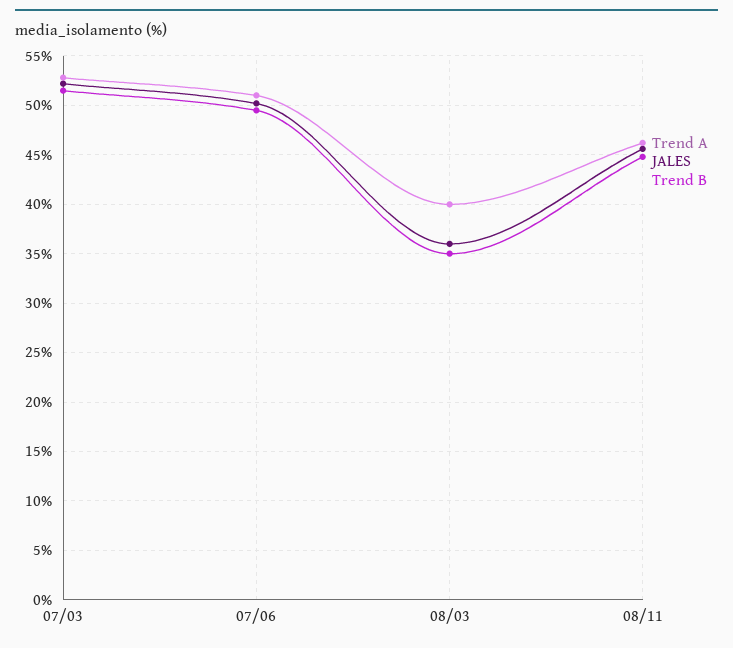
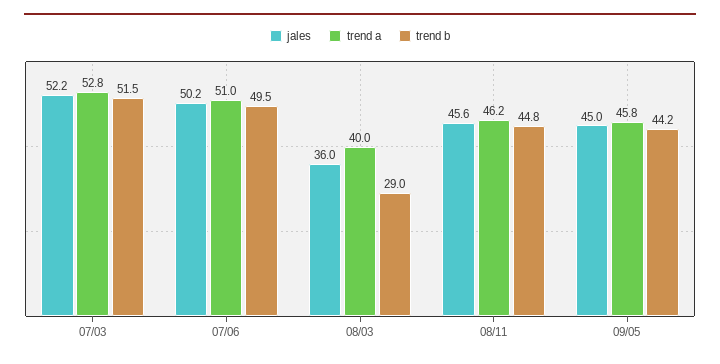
Trend B, 08/03: 35 -> 29
JALES, 09/05: none -> 45
Trend A, 09/05: none -> 45.8
Trend B, 09/05: none -> 44.2

